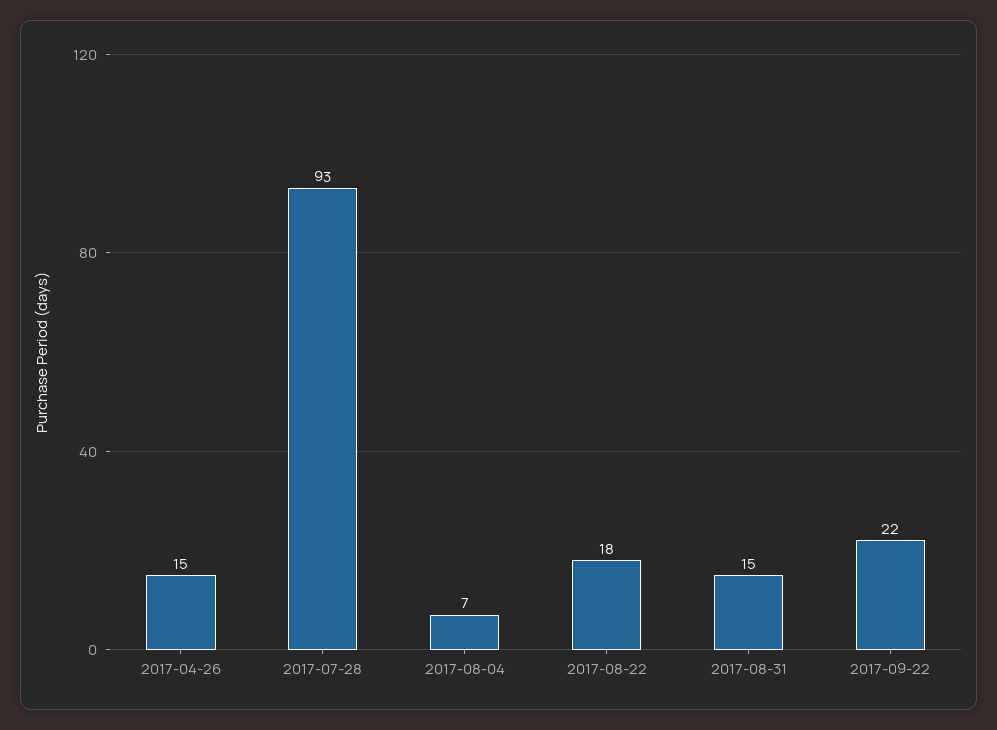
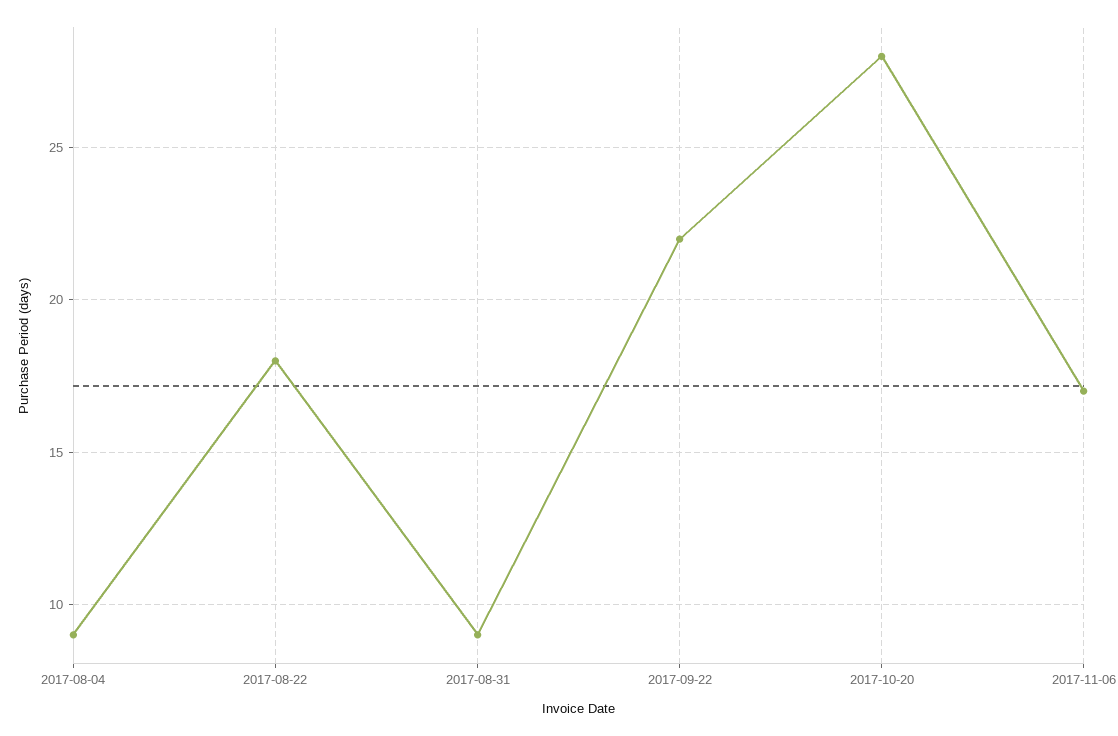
2017-04-26: 15 -> none
2017-07-28: 93 -> none
2017-08-04: 7 -> 9
2017-08-31: 15 -> 9
2017-10-20: none -> 28
2017-11-06: none -> 17

